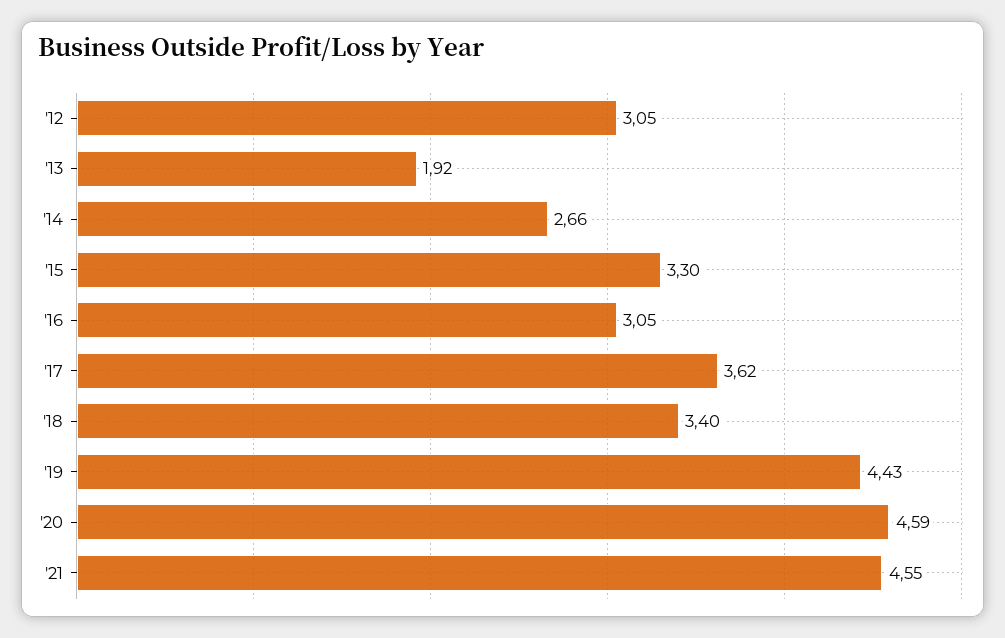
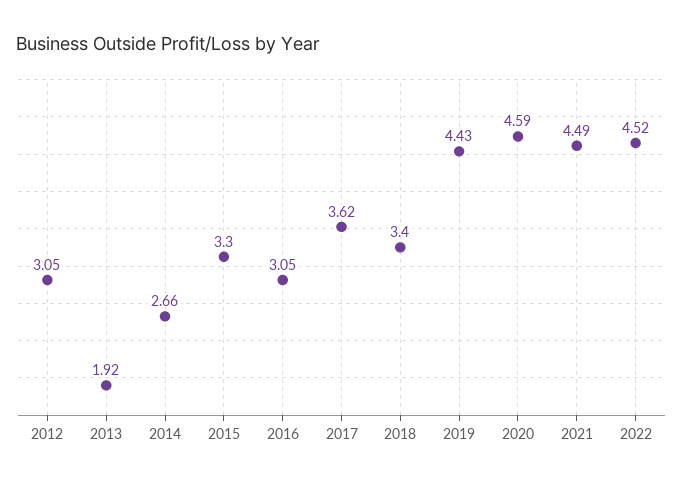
'21: 4.55 -> 4.49
2022: none -> 4.52

